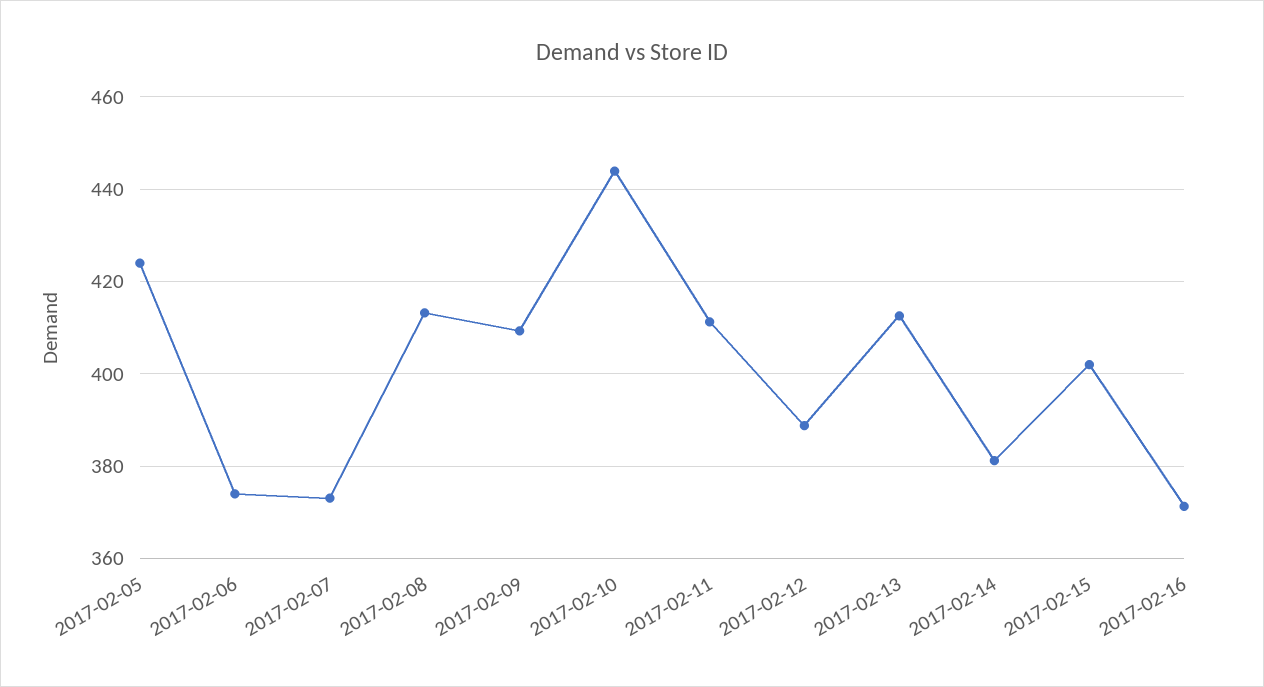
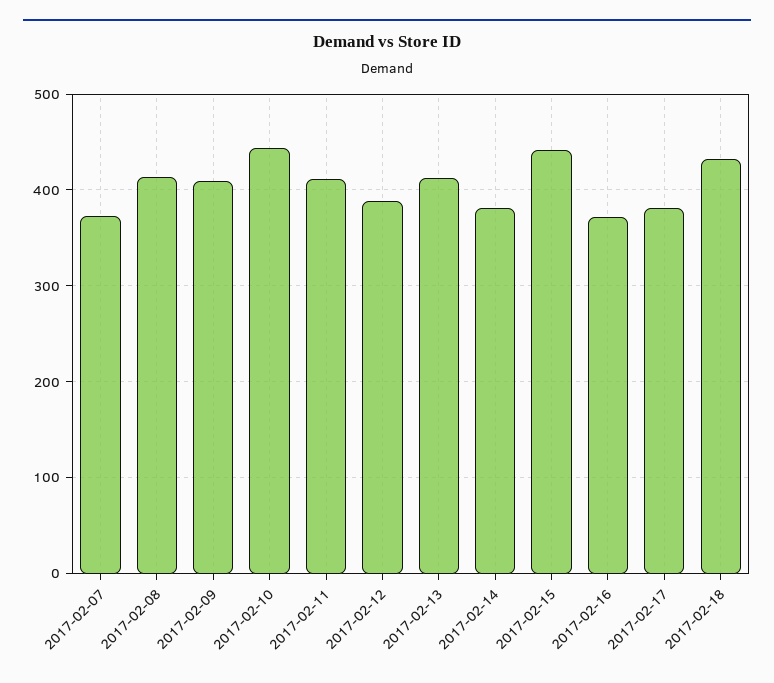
2017-02-05: 424 -> none
2017-02-06: 374 -> none
2017-02-15: 402 -> 440
2017-02-17: none -> 380
2017-02-18: none -> 430

